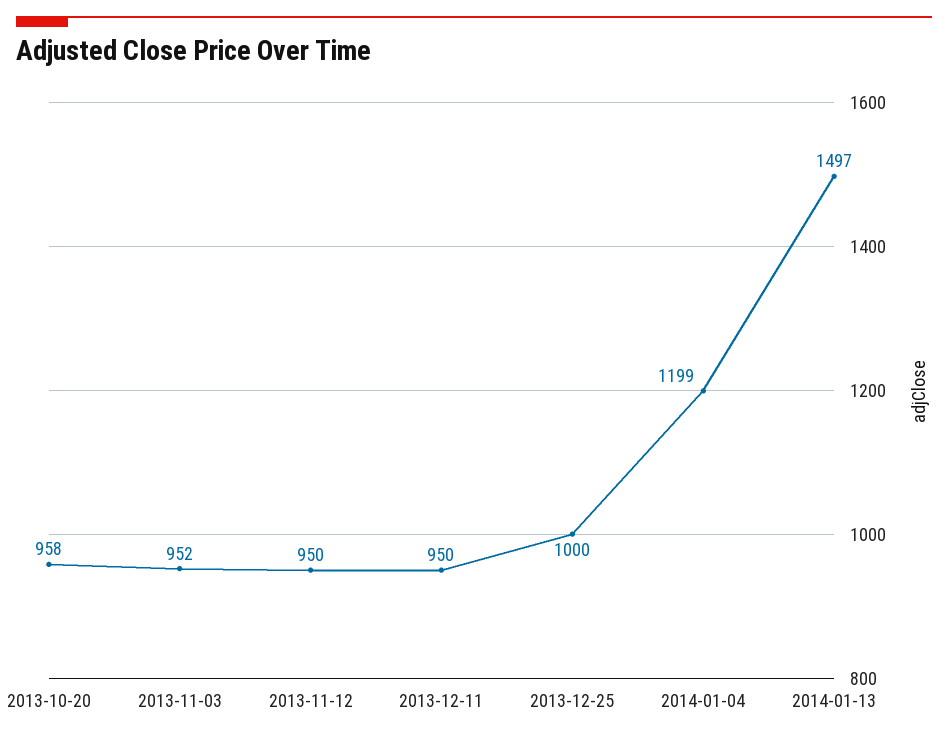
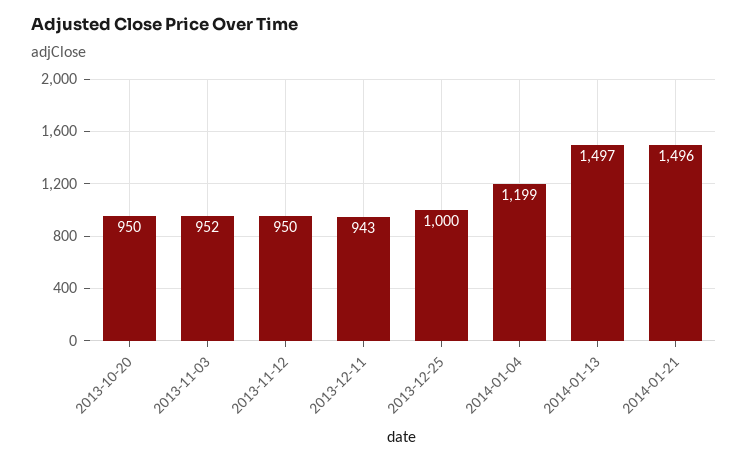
2013-10-20: 958 -> 950
2013-12-11: 950 -> 943
2014-01-21: none -> 1496

